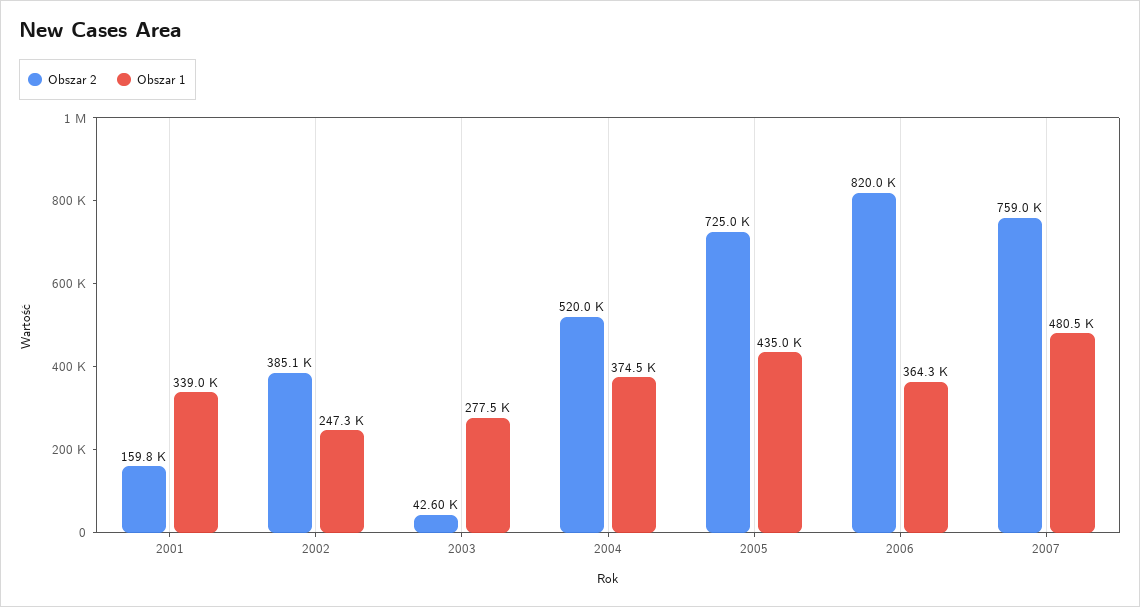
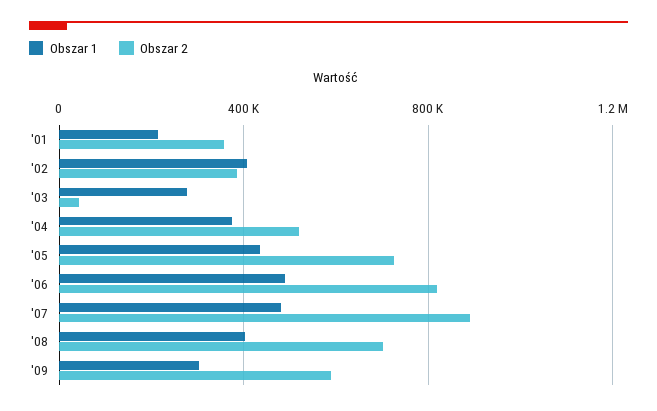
Obszar 2, 2001: 159800 -> 350000
Obszar 1, 2001: 339000 -> 200000
Obszar 1, 2002: 247300 -> 400000
Obszar 1, 2006: 364300 -> 500000
Obszar 2, 2007: 759000 -> 900000
Obszar 1, '08: none -> 400000
Obszar 2, '08: none -> 700000
Obszar 1, '09: none -> 300000
Obszar 2, '09: none -> 600000

